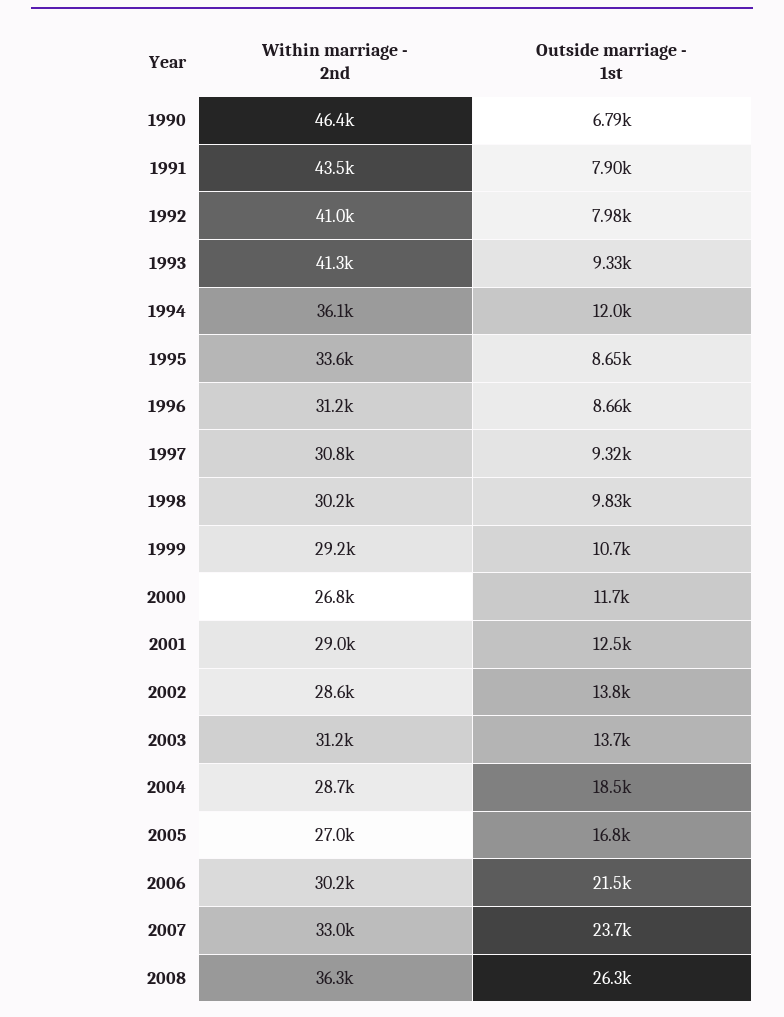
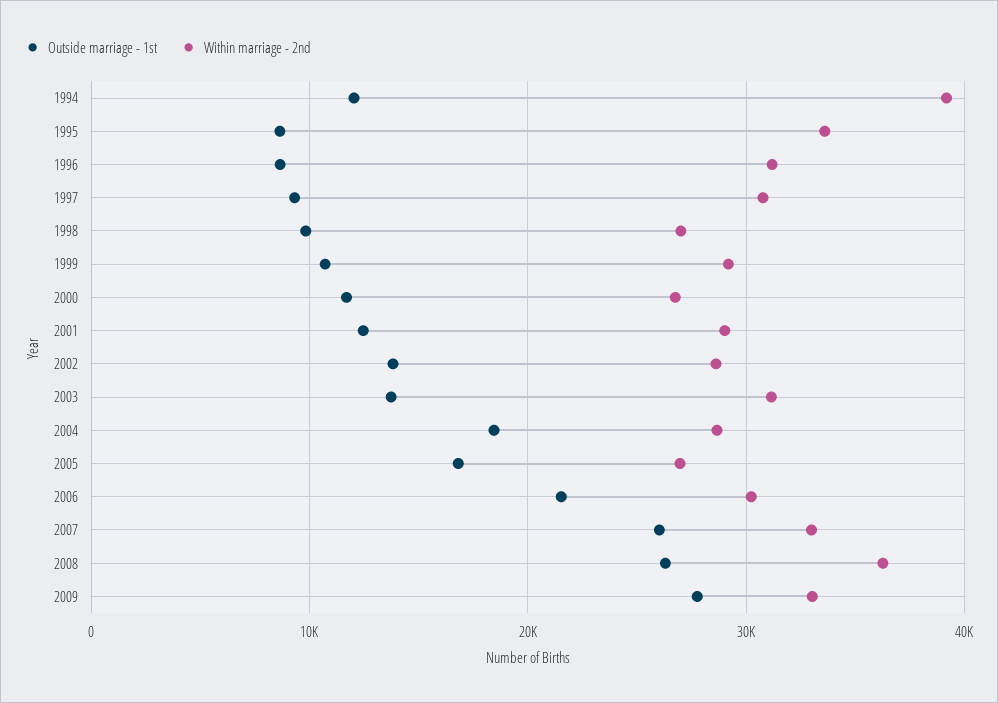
Within marriage - 2nd, 1990: 46400 -> none
Outside marriage - 1st, 1990: 6790 -> none
Within marriage - 2nd, 1991: 43500 -> none
Outside marriage - 1st, 1991: 7900 -> none
Within marriage - 2nd, 1992: 41000 -> none
Outside marriage - 1st, 1992: 7980 -> none
Within marriage - 2nd, 1993: 41300 -> none
Outside marriage - 1st, 1993: 9330 -> none
Within marriage - 2nd, 1994: 36100 -> 39000
Within marriage - 2nd, 1998: 30200 -> 27000
Outside marriage - 1st, 2007: 23700 -> 26000
Outside marriage - 1st, 2009: none -> 28000
Within marriage - 2nd, 2009: none -> 33000

